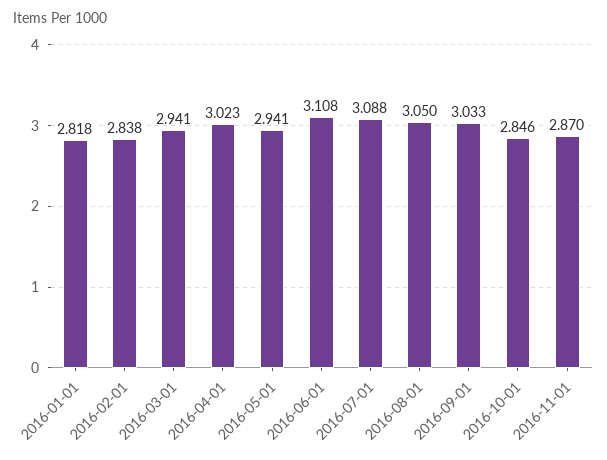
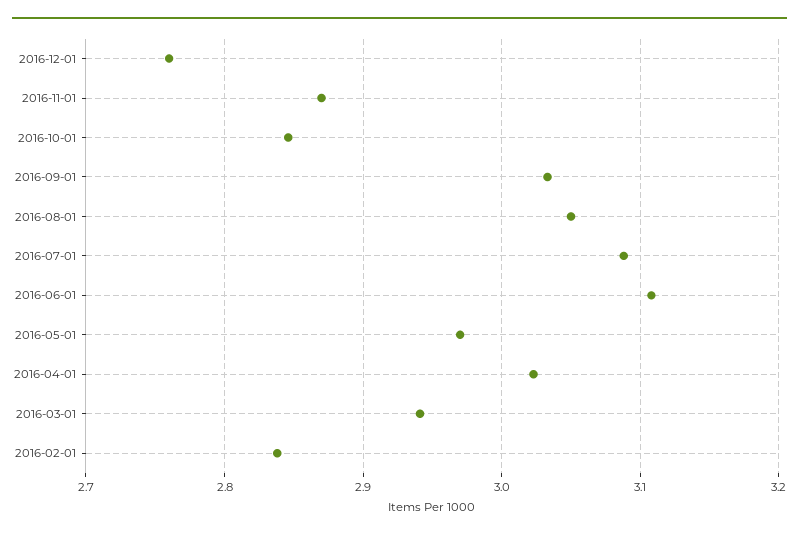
2016-01-01: 2.818 -> none
2016-05-01: 2.941 -> 2.97
2016-12-01: none -> 2.76

